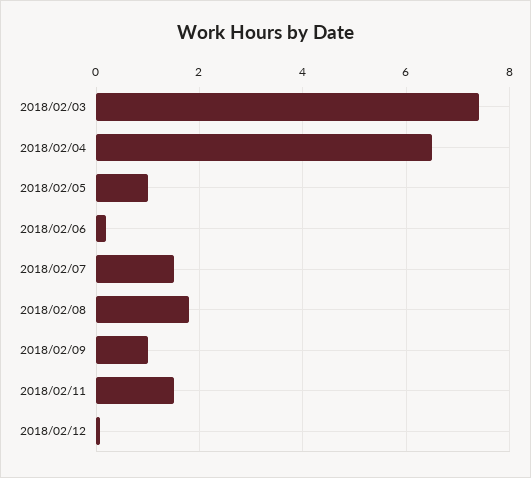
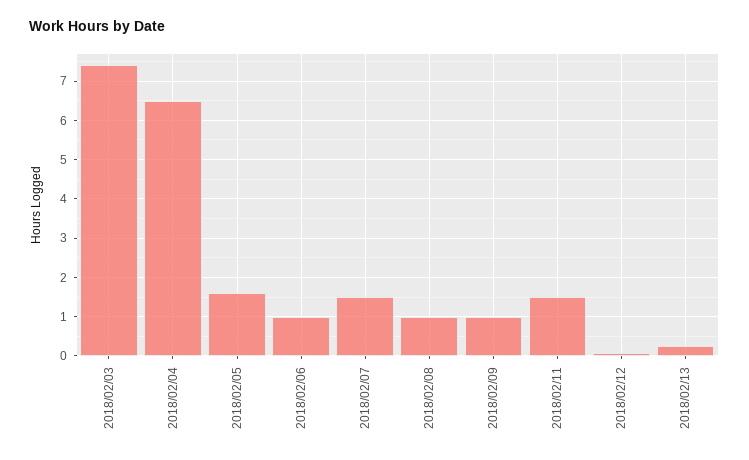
2018/02/05: 1 -> 1.6
2018/02/06: 0.2 -> 1
2018/02/08: 1.8 -> 1
2018/02/13: none -> 0.2

